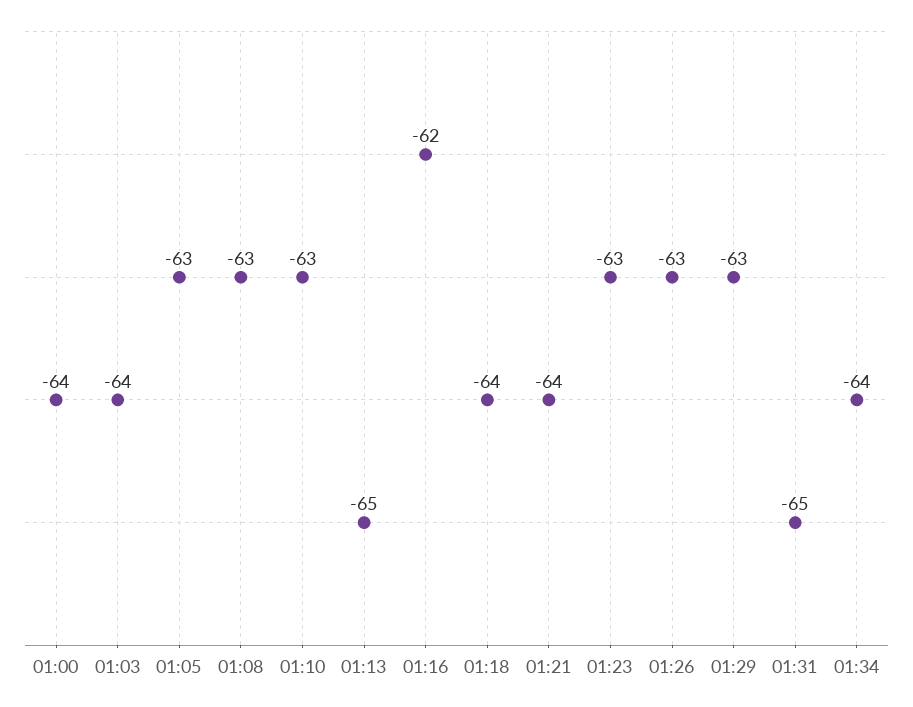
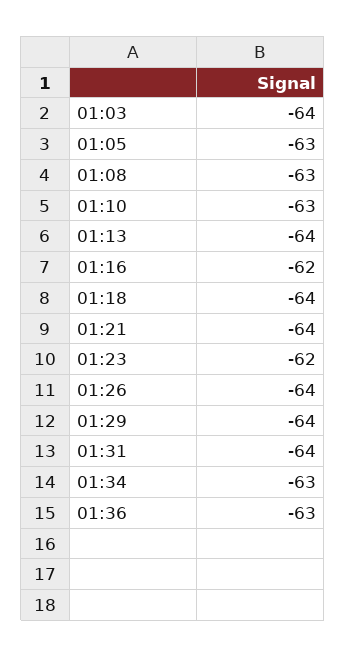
01:00: -64 -> none
01:13: -65 -> -64
01:23: -63 -> -62
01:26: -63 -> -64
01:29: -63 -> -64
01:31: -65 -> -64
01:34: -64 -> -63
01:36: none -> -63

